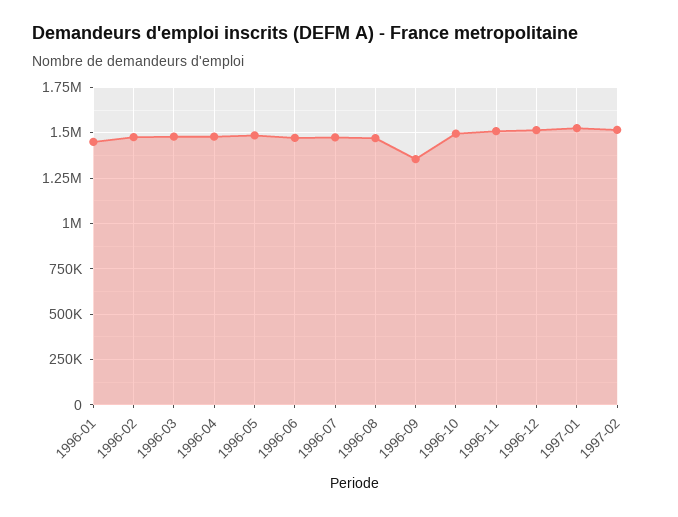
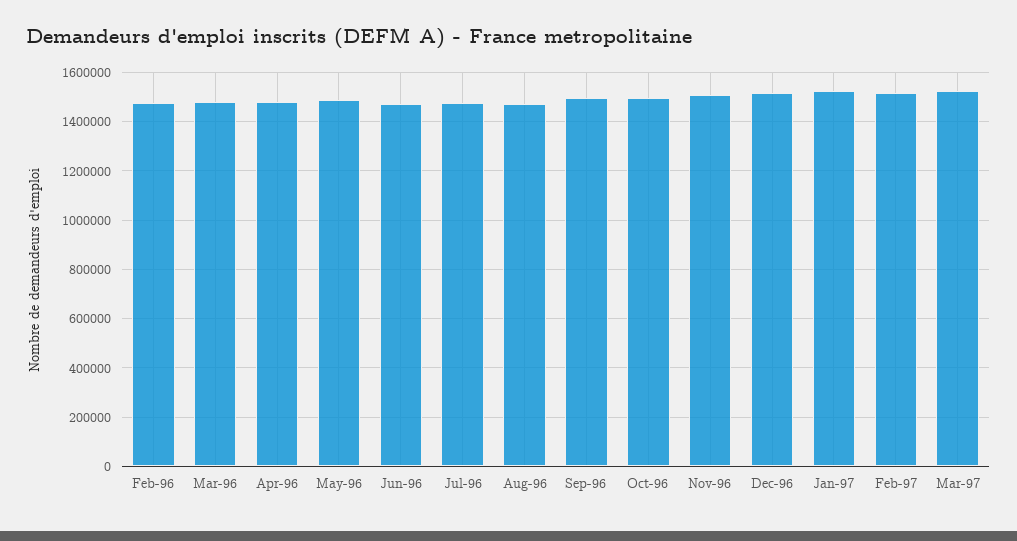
1996-01: 1450000 -> none
1996-09: 1350000 -> 1500000
Mar-97: none -> 1525000

